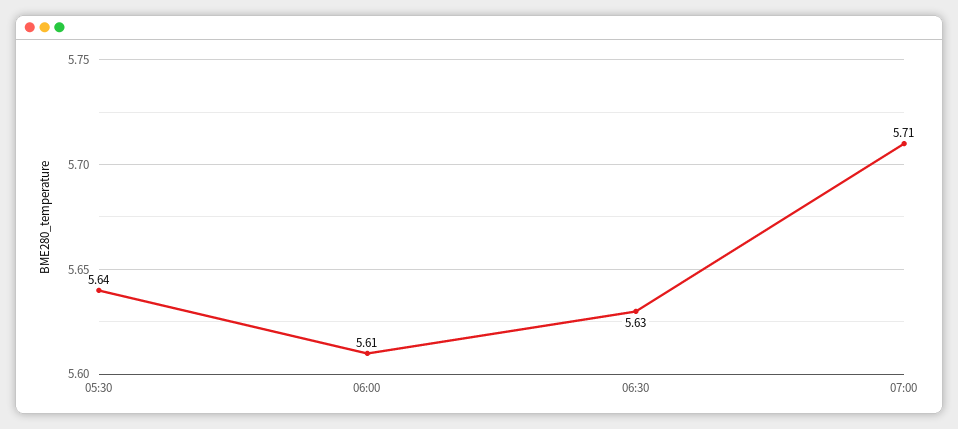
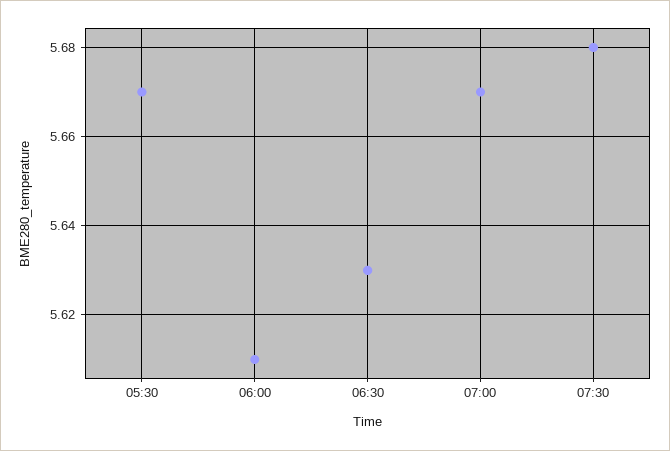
05:30: 5.64 -> 5.67
07:00: 5.71 -> 5.67
07:30: none -> 5.68

